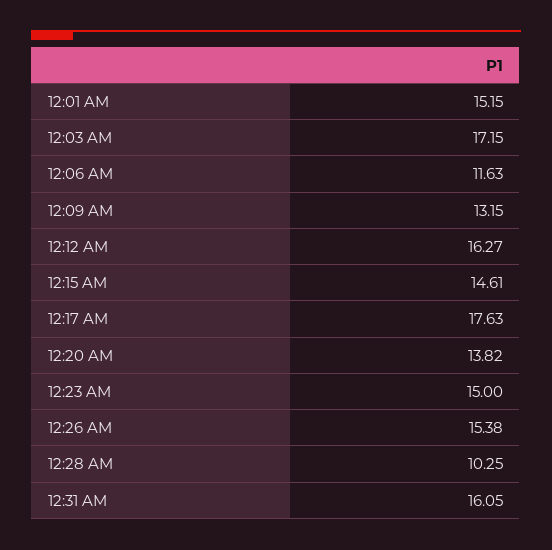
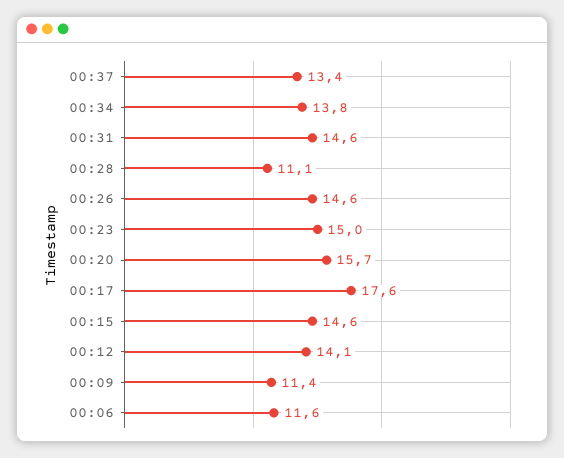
12:01 AM: 15.15 -> none
12:03 AM: 17.15 -> none
12:09 AM: 13.15 -> 11.4
12:12 AM: 16.27 -> 14.1
12:20 AM: 13.82 -> 15.7
12:26 AM: 15.38 -> 14.6
12:28 AM: 10.25 -> 11.1
12:31 AM: 16.05 -> 14.6
00:37: none -> 13.4
00:34: none -> 13.8

